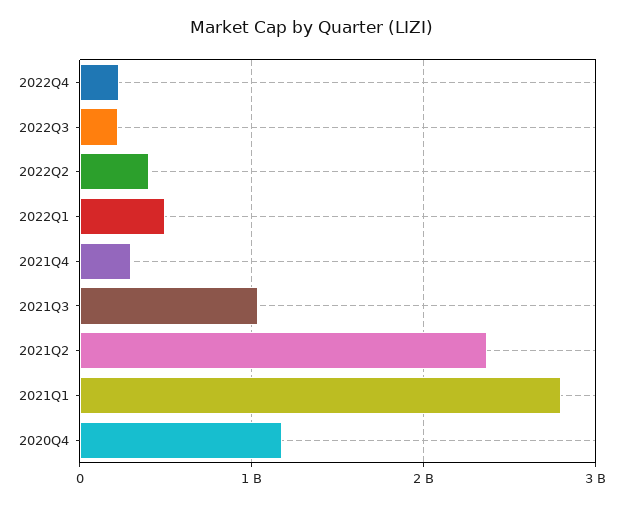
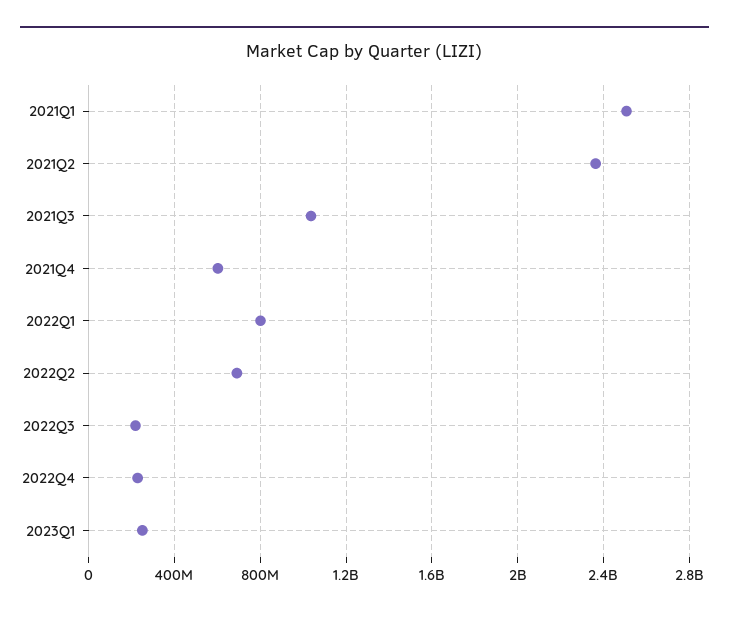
2022Q2: 400000000 -> 700000000
2022Q1: 500000000 -> 800000000
2021Q4: 300000000 -> 600000000
2021Q1: 2800000000 -> 2500000000
2020Q4: 1200000000 -> none
2023Q1: none -> 250000000

